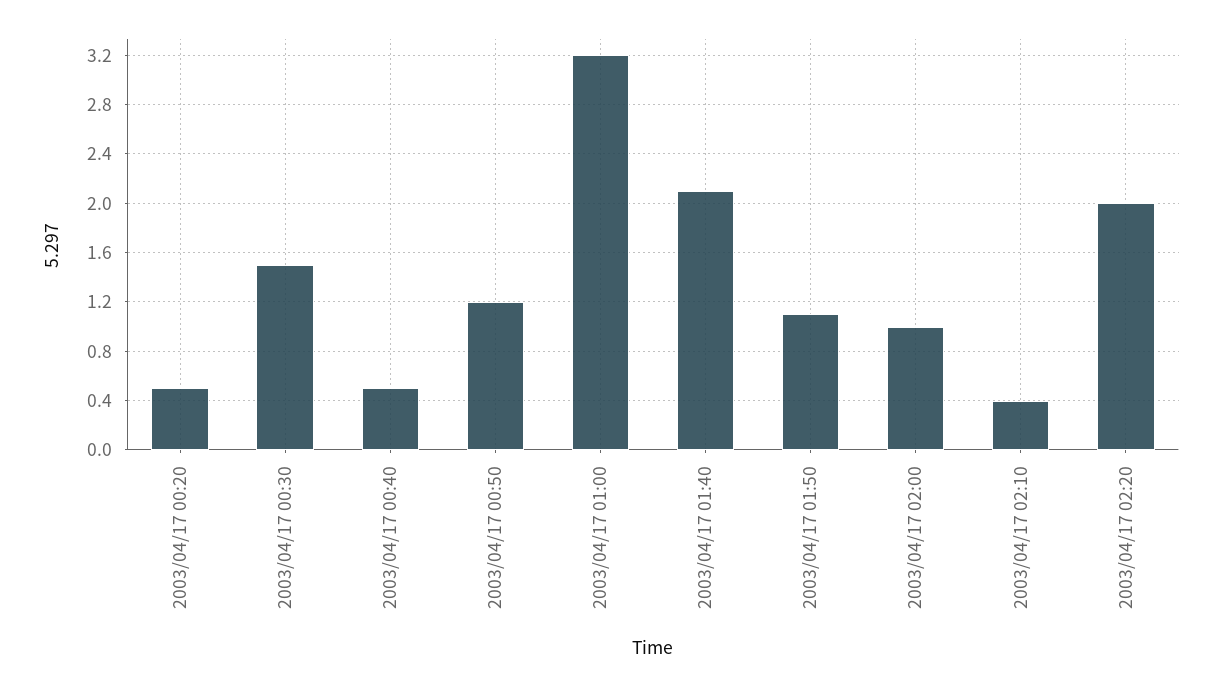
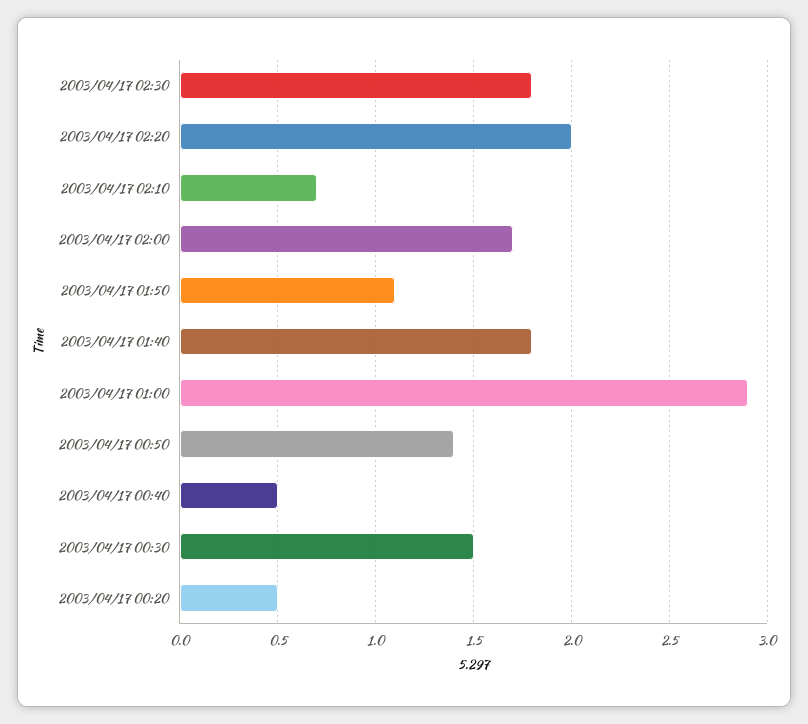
2003/04/17 00:50: 1.2 -> 1.4
2003/04/17 01:00: 3.2 -> 2.9
2003/04/17 01:40: 2.1 -> 1.8
2003/04/17 02:00: 1 -> 1.7
2003/04/17 02:10: 0.4 -> 0.7
2003/04/17 02:30: none -> 1.8

